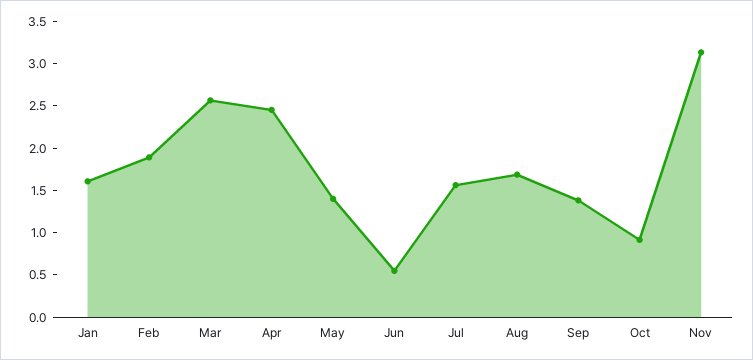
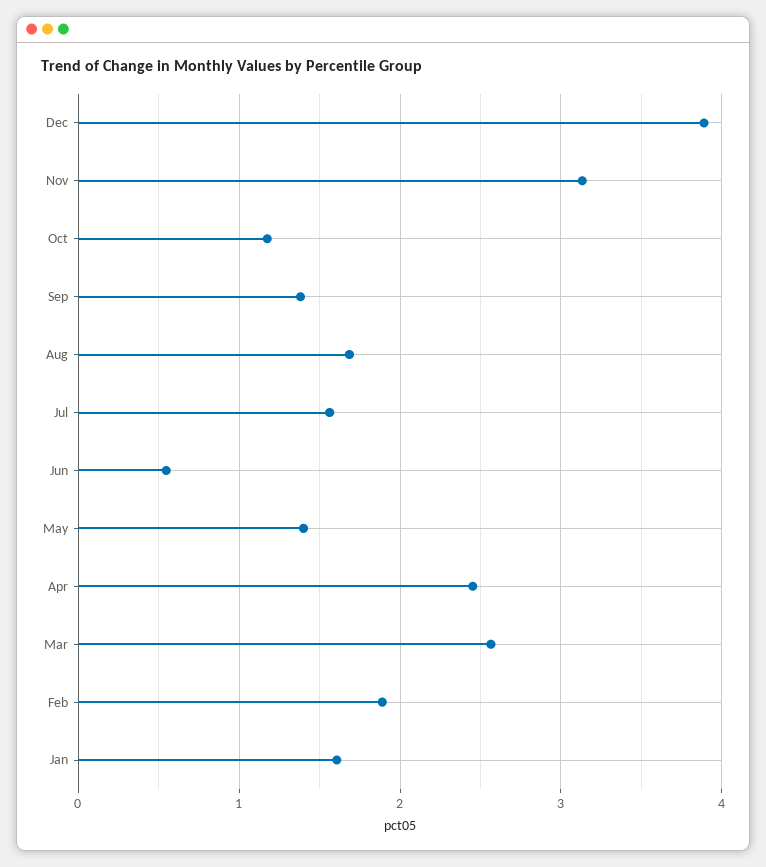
Oct: 0.9 -> 1.2
Dec: none -> 3.9

